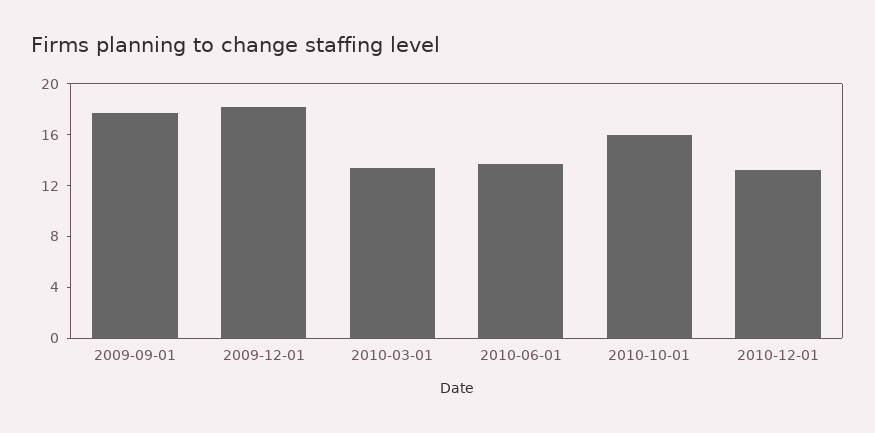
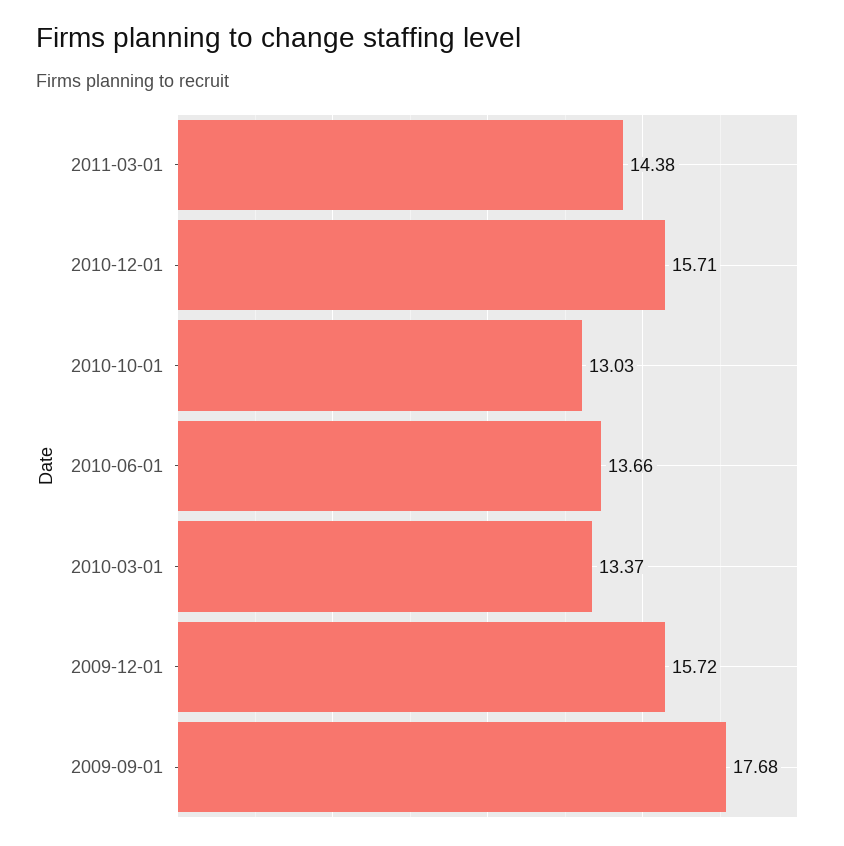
2009-12-01: 18 -> 15.72
2010-10-01: 16 -> 13.03
2010-12-01: 13 -> 15.71
2011-03-01: none -> 14.38

